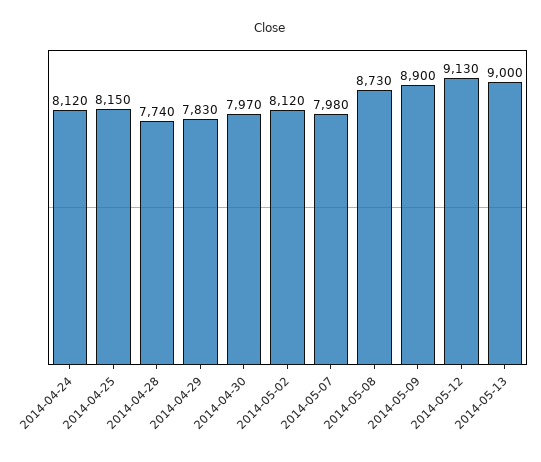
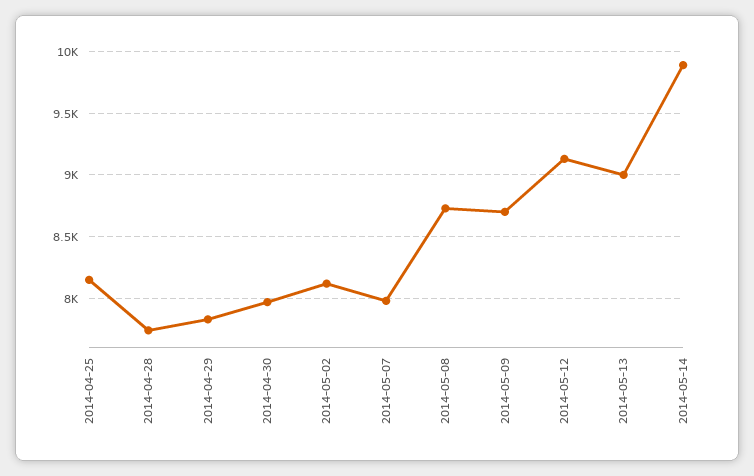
2014-04-24: 8120 -> none
2014-05-09: 8900 -> 8700
2014-05-14: none -> 9900

